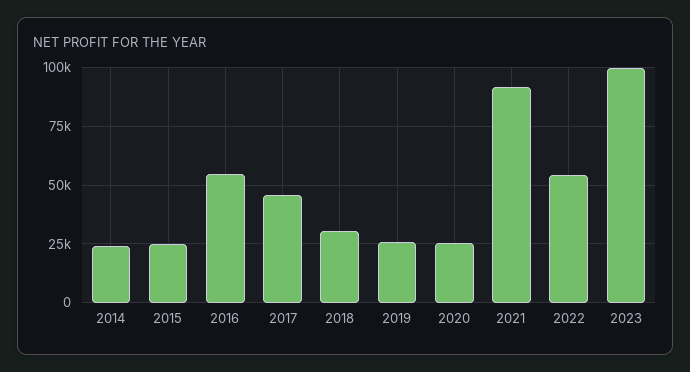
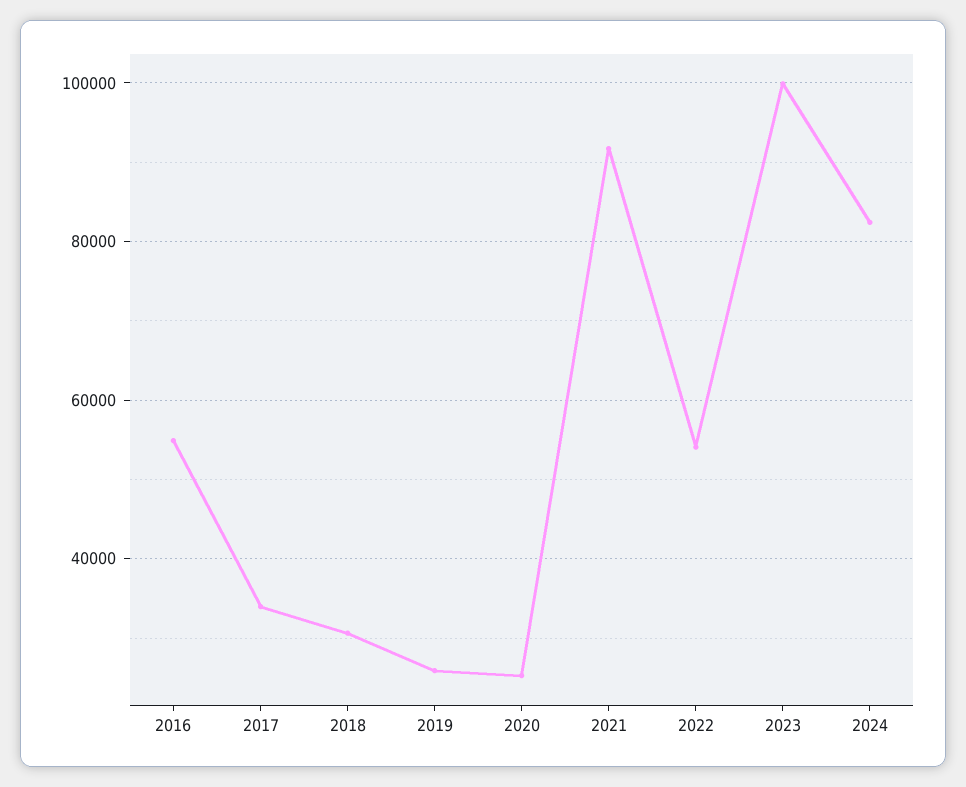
2014: 25000 -> none
2015: 25000 -> none
2017: 45000 -> 34000
2024: none -> 82000

